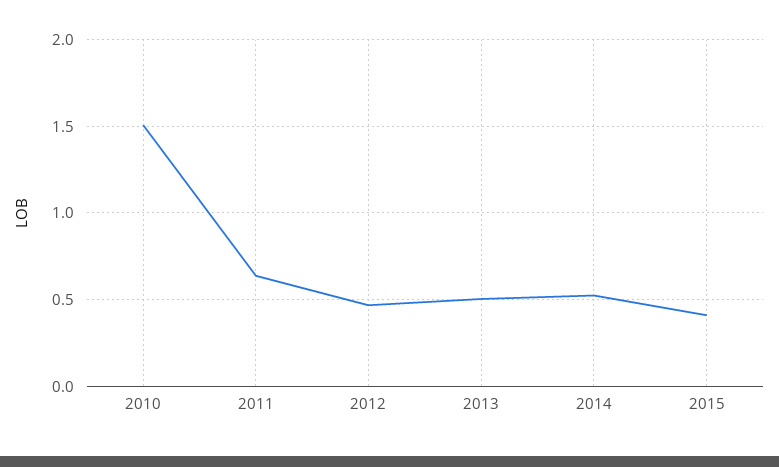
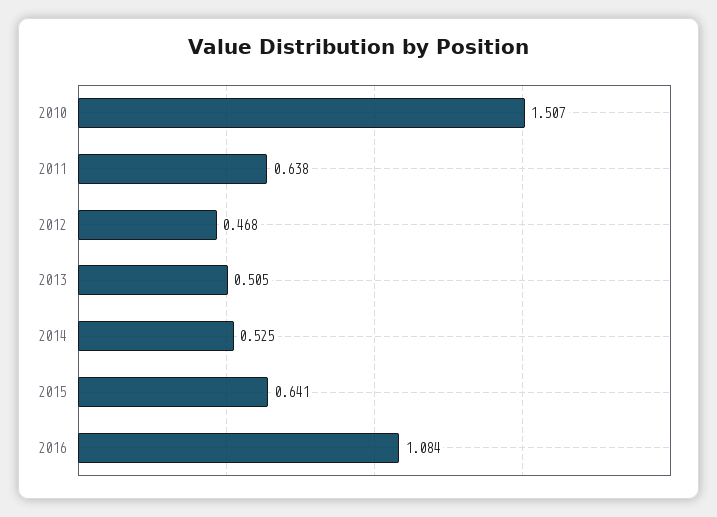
2015: 0.4 -> 0.641
2016: none -> 1.084

